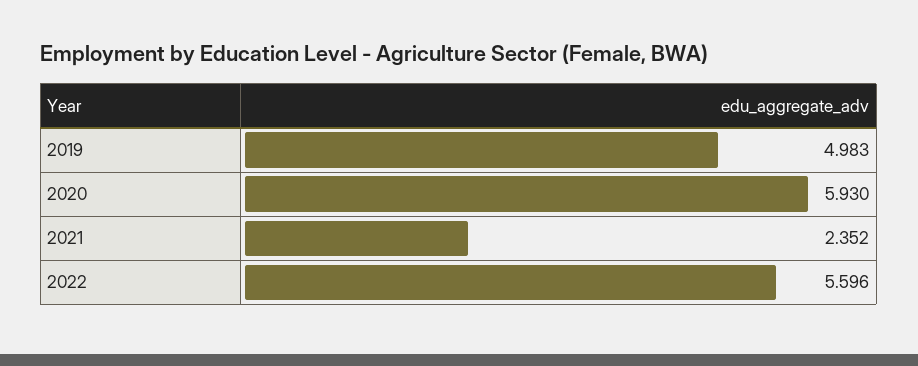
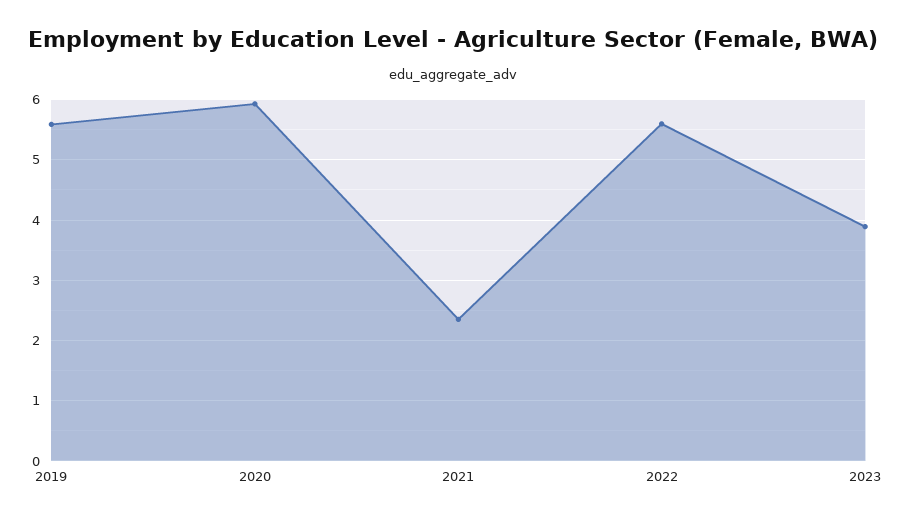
2019: 4.983 -> 5.6
2023: none -> 3.9

